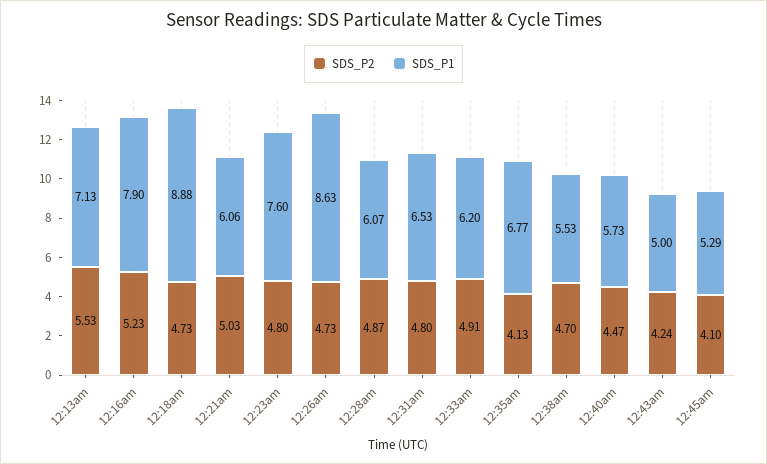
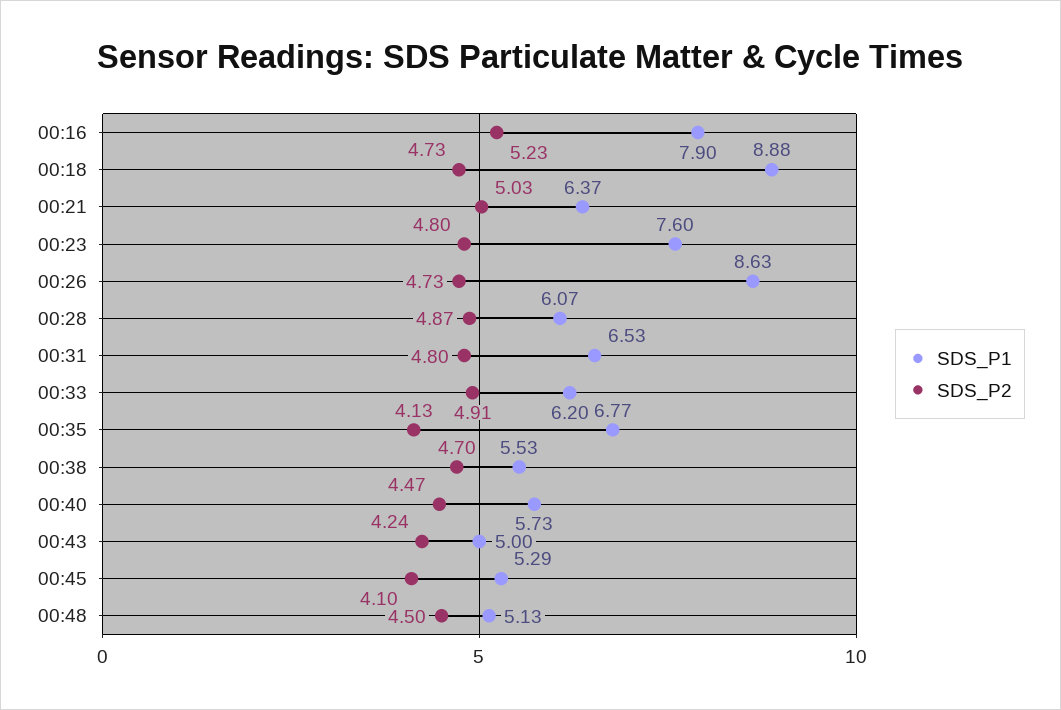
SDS_P2, 12:13am: 5.53 -> none
SDS_P1, 12:13am: 7.13 -> none
SDS_P1, 12:21am: 6.06 -> 6.37
SDS_P1, 00:48: none -> 5.13
SDS_P2, 00:48: none -> 4.5

